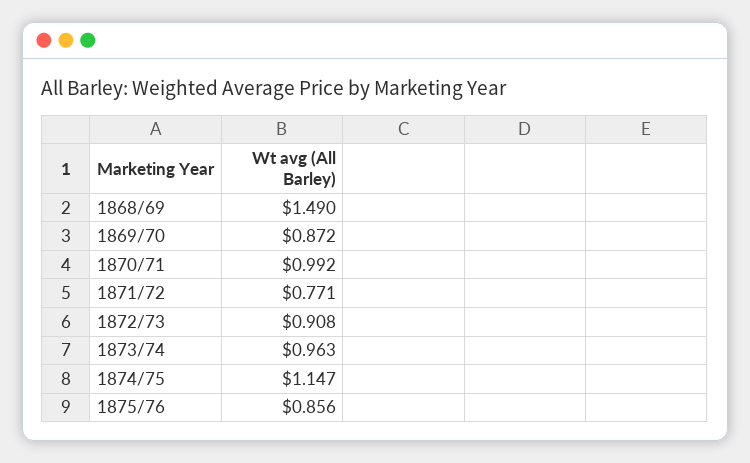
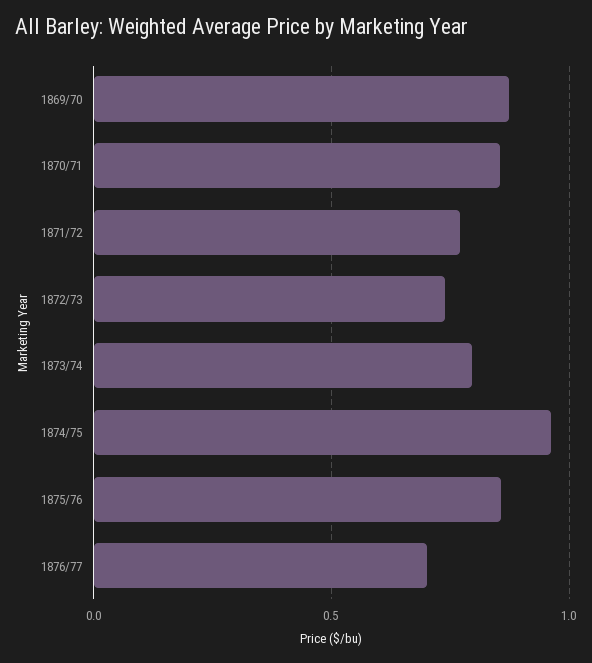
1868/69: 1.49 -> none
1870/71: 0.992 -> 0.85
1872/73: 0.908 -> 0.75
1873/74: 0.963 -> 0.8
1874/75: 1.147 -> 0.95
1876/77: none -> 0.7

